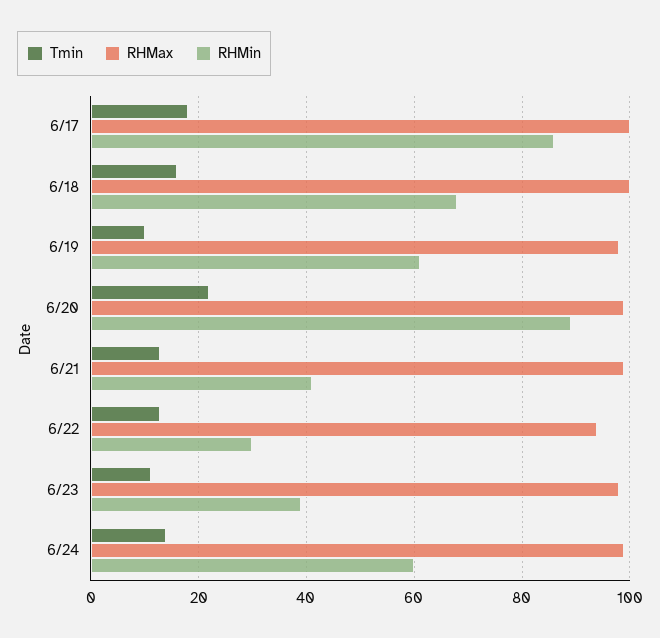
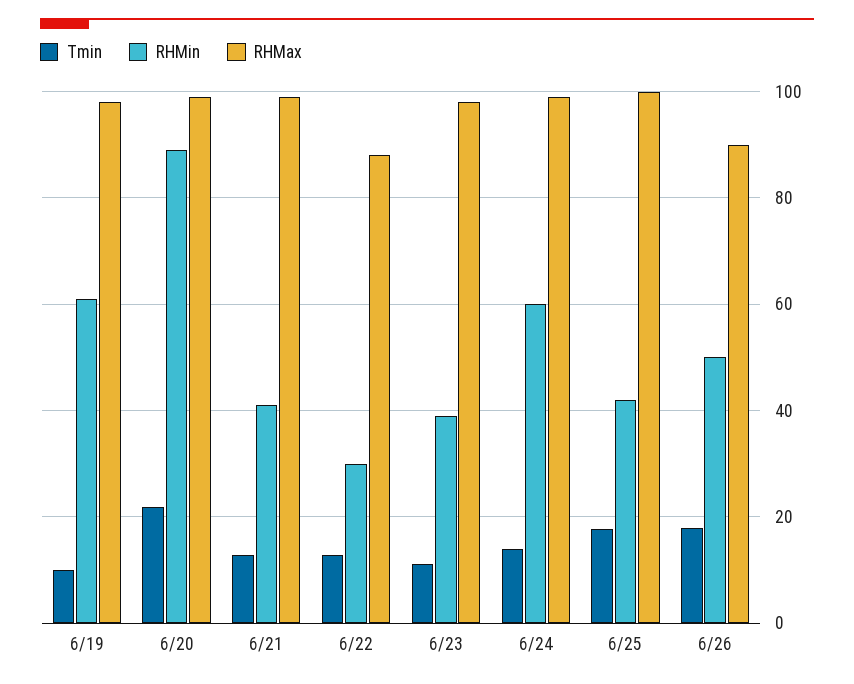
Tmin, 6/17: 18 -> none
RHMax, 6/17: 100 -> none
RHMin, 6/17: 86 -> none
Tmin, 6/18: 16 -> none
RHMax, 6/18: 100 -> none
RHMin, 6/18: 68 -> none
RHMax, 6/22: 94 -> 88
Tmin, 6/25: none -> 18
RHMin, 6/25: none -> 42
RHMax, 6/25: none -> 100
Tmin, 6/26: none -> 18
RHMin, 6/26: none -> 50
RHMax, 6/26: none -> 90

